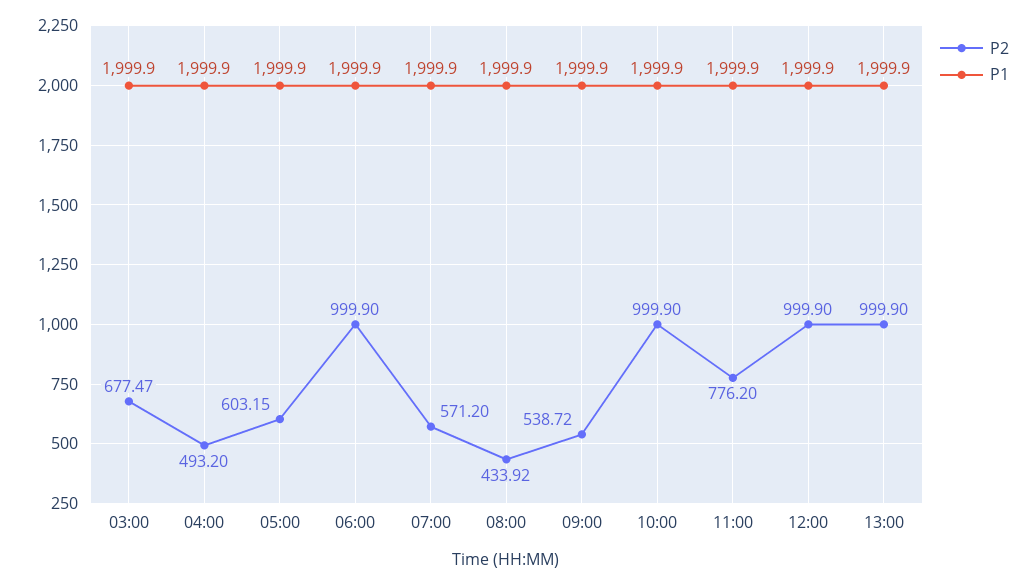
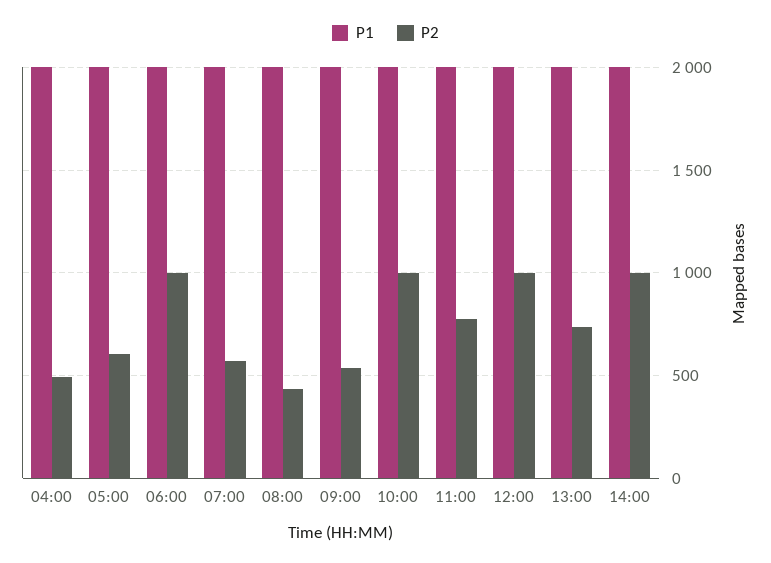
P2, 03:00: 677.47 -> none
P1, 03:00: 1999.9 -> none
P2, 13:00: 999.9 -> 750
P1, 14:00: none -> 2000
P2, 14:00: none -> 1000

